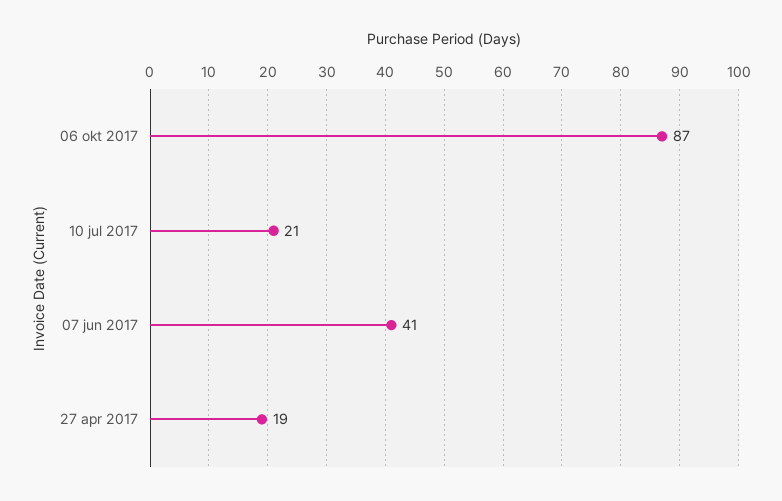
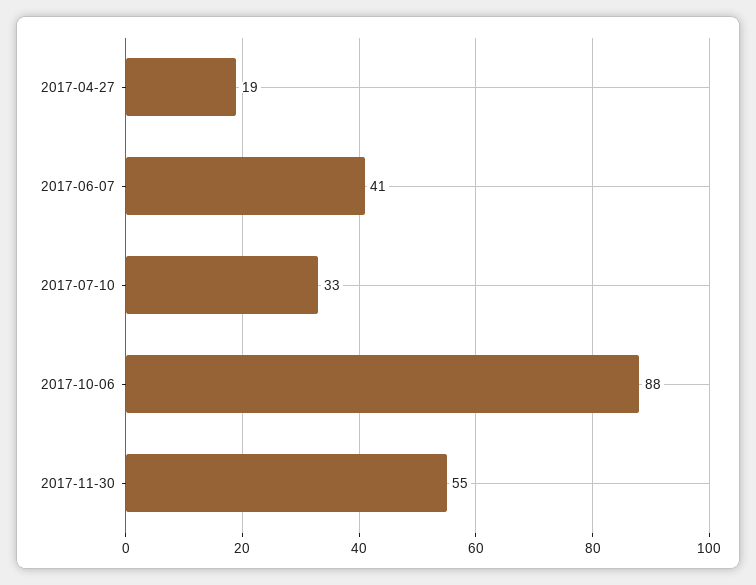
06 okt 2017: 87 -> 88
10 jul 2017: 21 -> 33
2017-11-30: none -> 55

